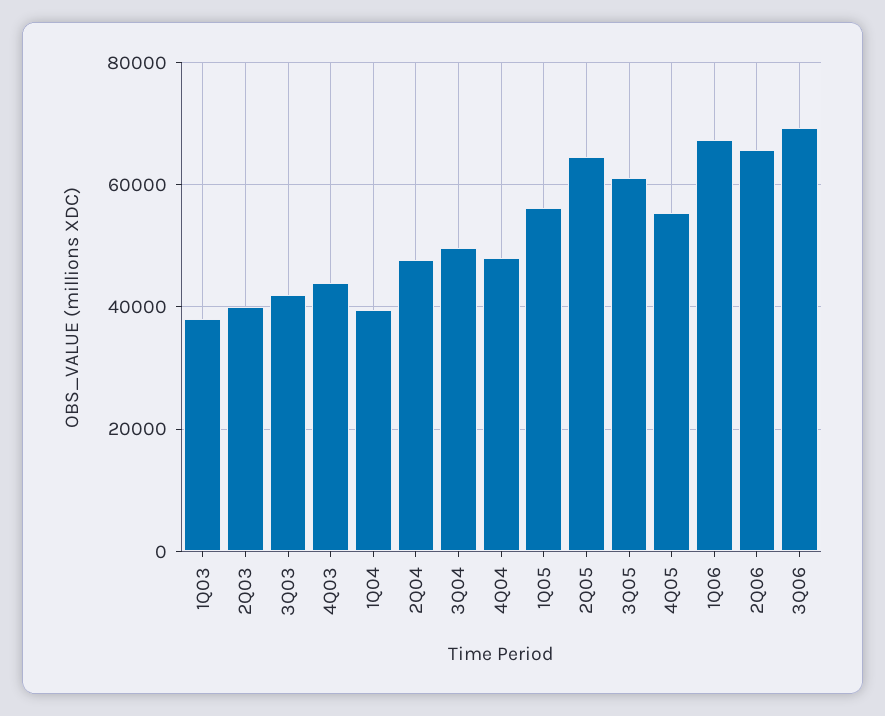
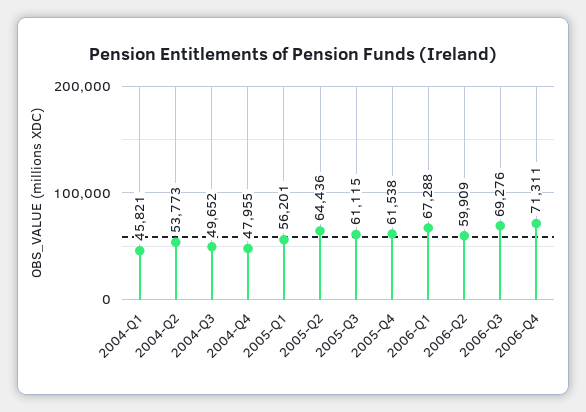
1Q03: 38000 -> none
2Q03: 40000 -> none
3Q03: 42000 -> none
4Q03: 44000 -> none
1Q04: 40000 -> 45821
2Q04: 48000 -> 53773
4Q05: 56000 -> 61538
2Q06: 66000 -> 59909
2006-Q4: none -> 71311

